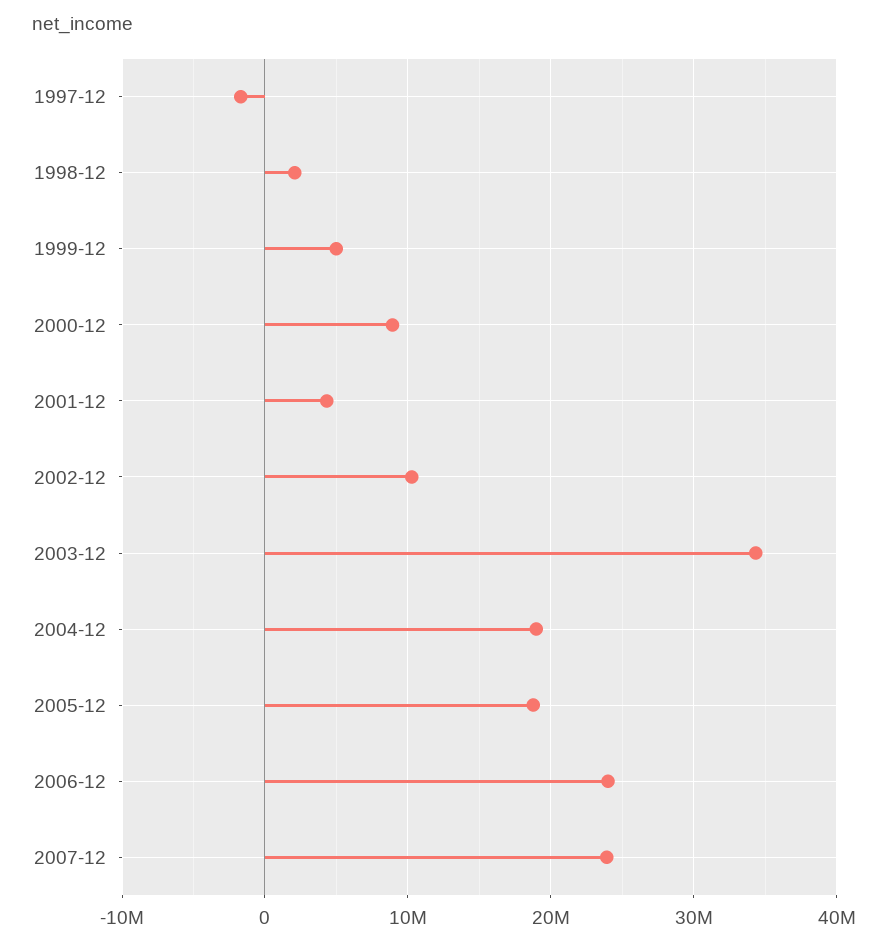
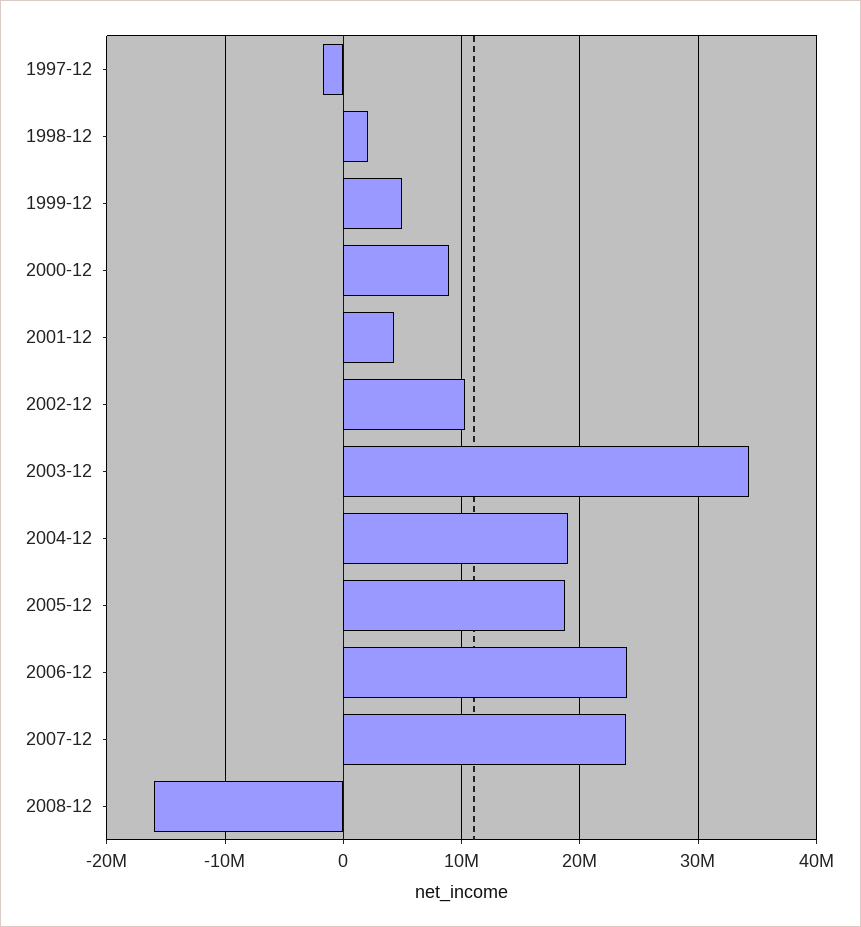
2008-12: none -> -16000000

